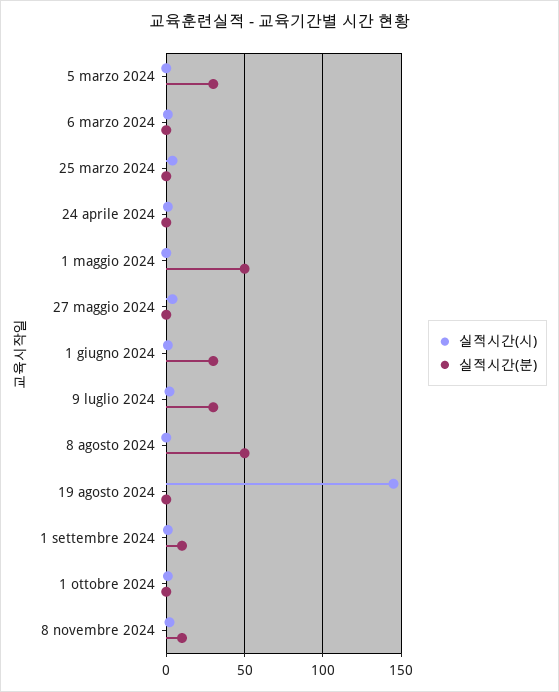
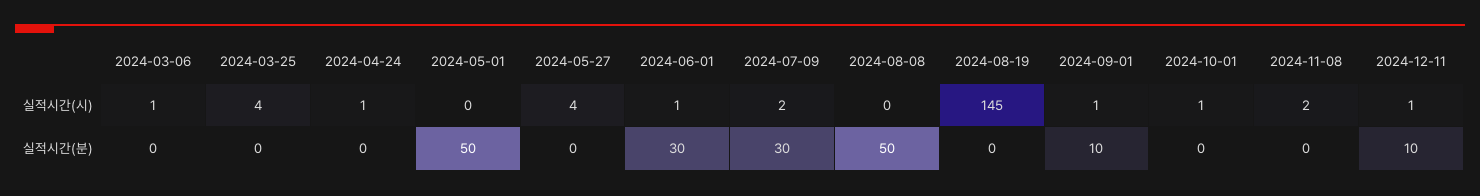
실적시간(시), 5 marzo 2024: 0 -> none
실적시간(분), 5 marzo 2024: 30 -> none
실적시간(분), 8 novembre 2024: 10 -> 0
실적시간(시), 2024-12-11: none -> 1
실적시간(분), 2024-12-11: none -> 10

